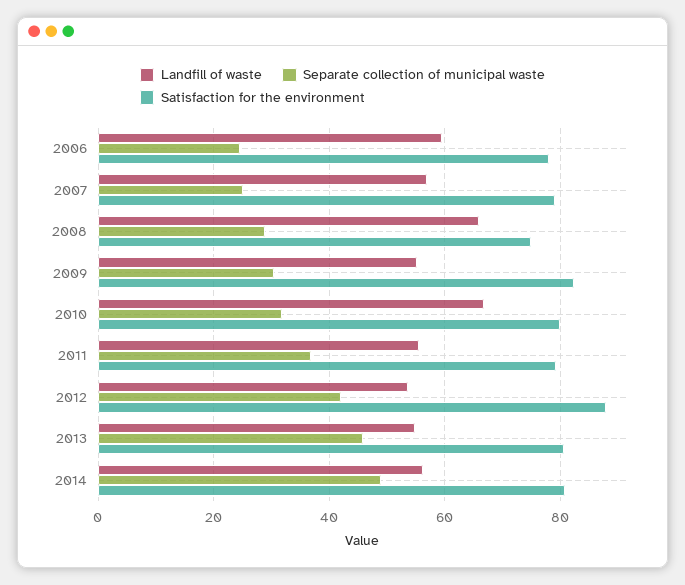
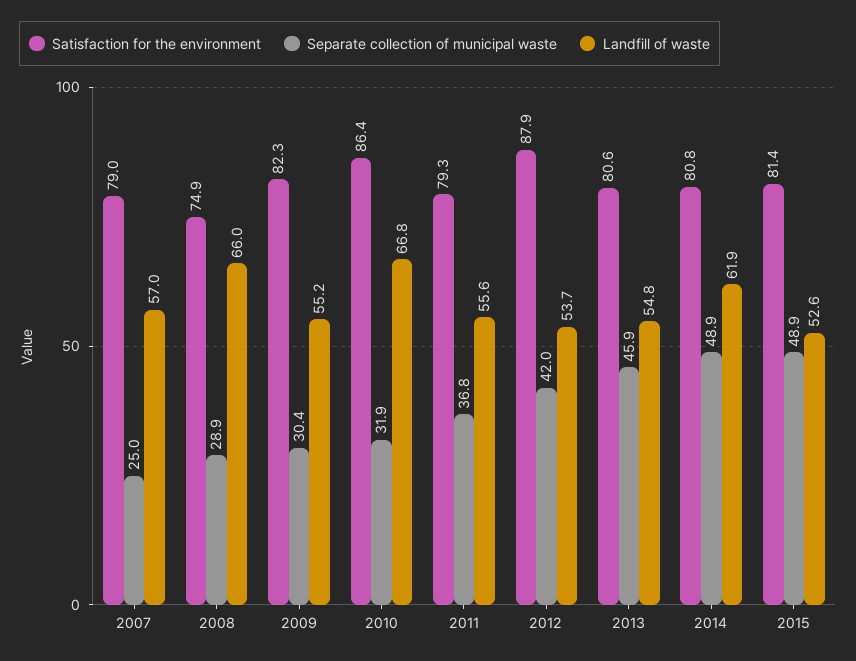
Landfill of waste, 2006: 60 -> none
Separate collection of municipal waste, 2006: 24 -> none
Satisfaction for the environment, 2006: 78 -> none
Satisfaction for the environment, 2010: 80 -> 86.4
Landfill of waste, 2014: 56 -> 61.9
Satisfaction for the environment, 2015: none -> 81.4
Separate collection of municipal waste, 2015: none -> 48.9
Landfill of waste, 2015: none -> 52.6

